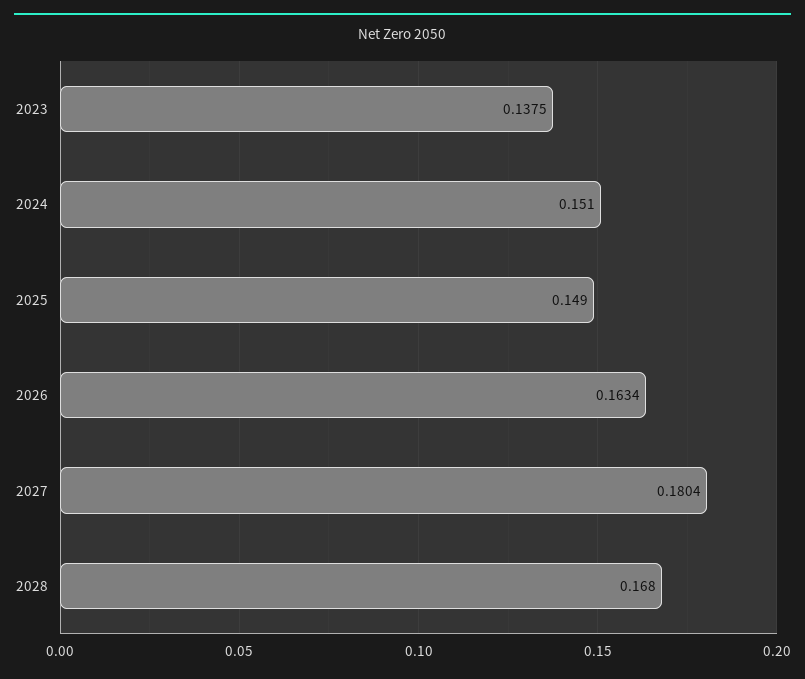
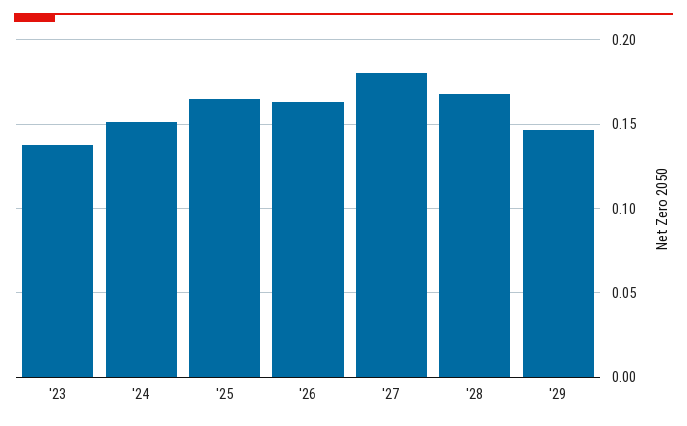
2025: 0.149 -> 0.165
'29: none -> 0.145

